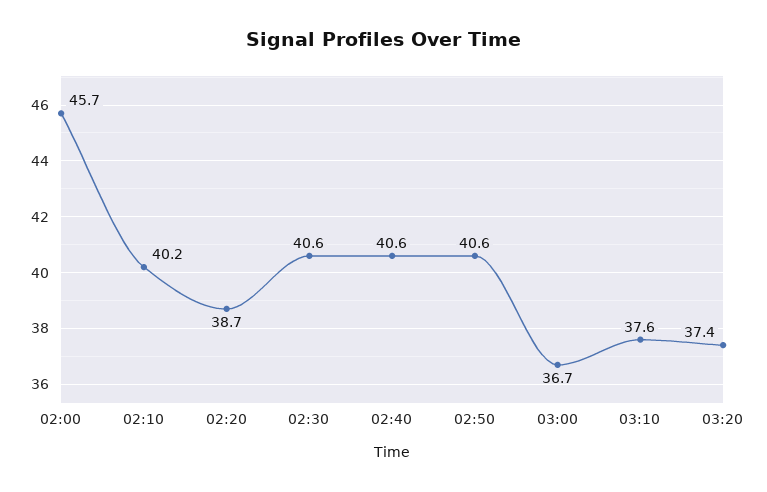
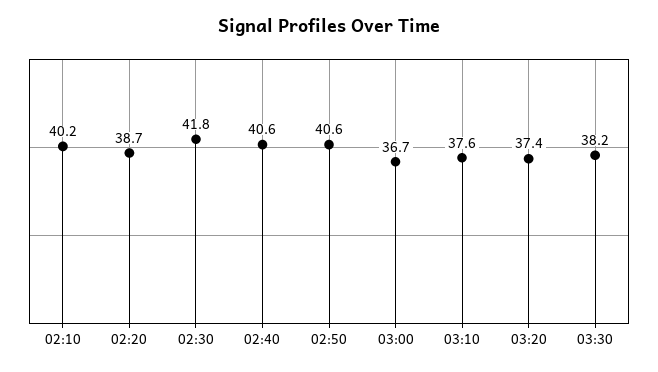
02:00: 45.7 -> none
02:30: 40.6 -> 41.8
03:30: none -> 38.2

